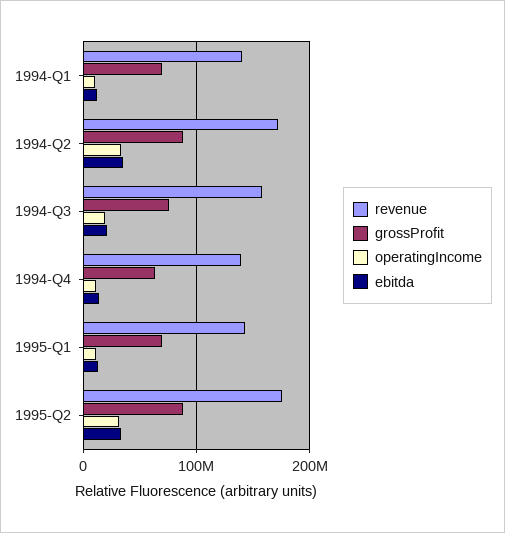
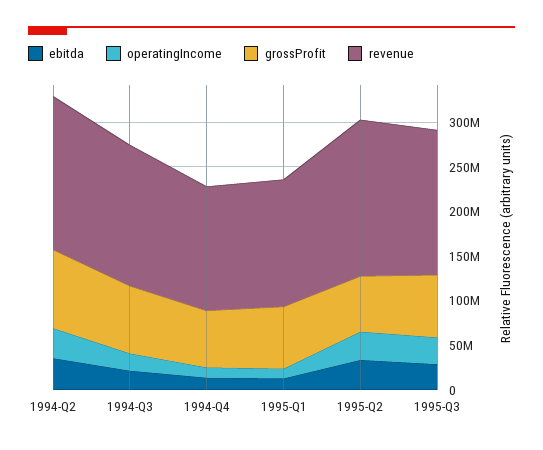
revenue, 1994-Q1: 140000000 -> none
grossProfit, 1994-Q1: 70000000 -> none
operatingIncome, 1994-Q1: 10000000 -> none
ebitda, 1994-Q1: 10000000 -> none
grossProfit, 1995-Q2: 90000000 -> 60000000
ebitda, 1995-Q3: none -> 30000000
operatingIncome, 1995-Q3: none -> 30000000
grossProfit, 1995-Q3: none -> 70000000
revenue, 1995-Q3: none -> 160000000

